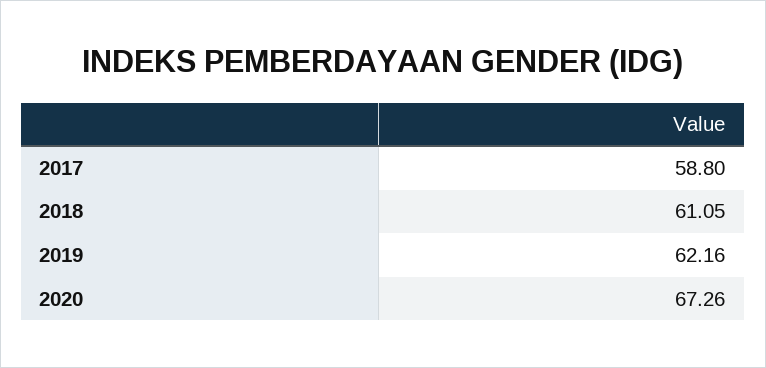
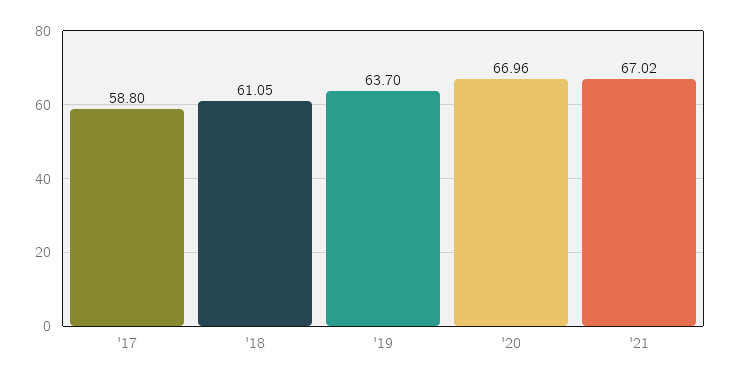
2019: 62.16 -> 63.7
2020: 67.26 -> 66.96
'21: none -> 67.02

